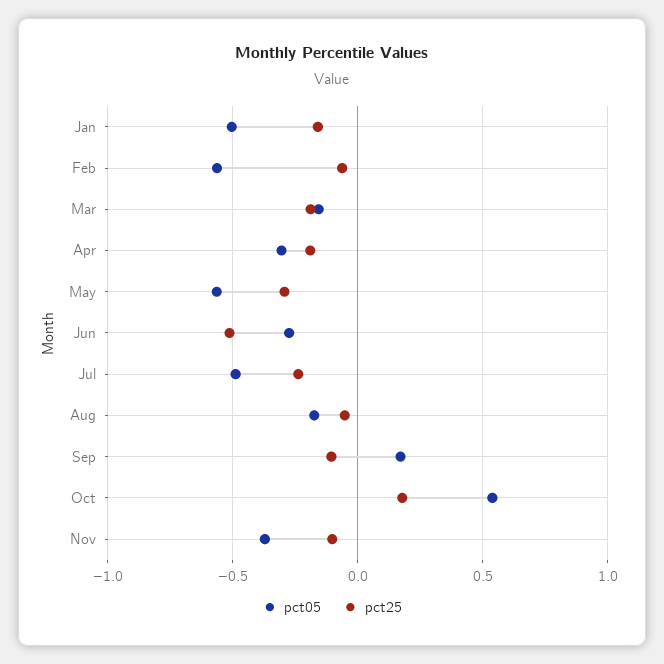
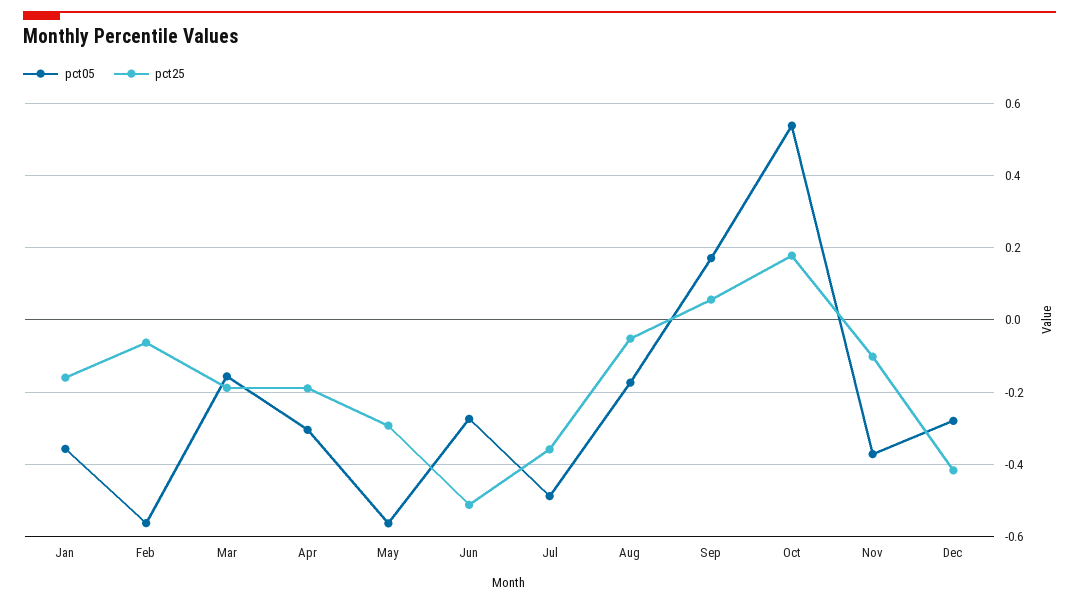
pct05, Jan: -0.5 -> -0.36
pct25, Jul: -0.25 -> -0.36
pct25, Sep: -0.1 -> 0.06
pct05, Dec: none -> -0.28
pct25, Dec: none -> -0.42

